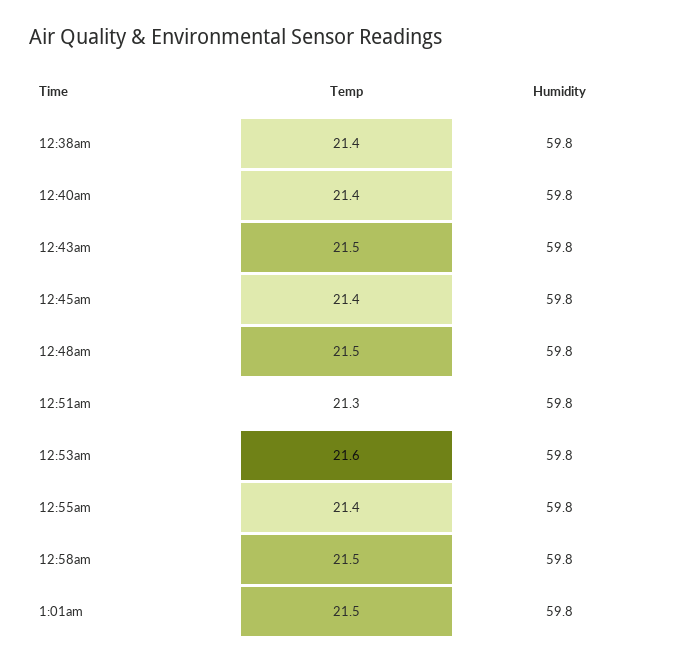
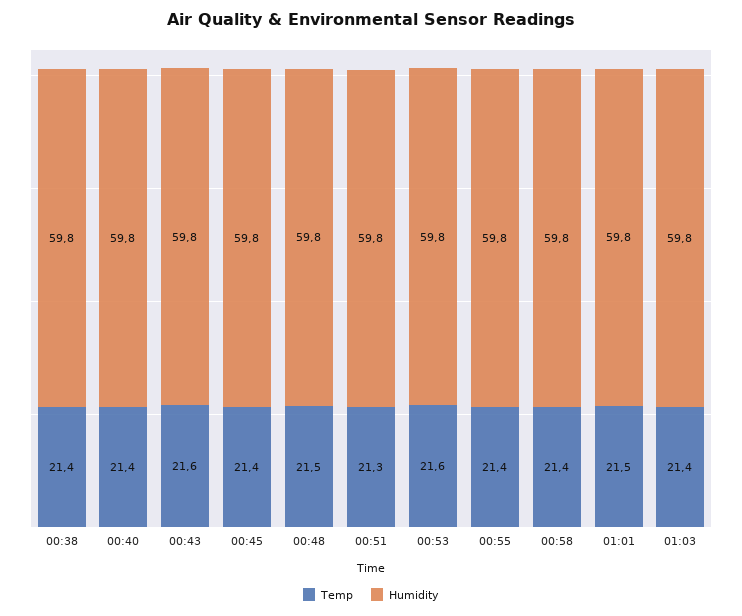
Temp, 12:43am: 21.5 -> 21.6
Temp, 12:58am: 21.5 -> 21.4
Temp, 01:03: none -> 21.4
Humidity, 01:03: none -> 59.8

